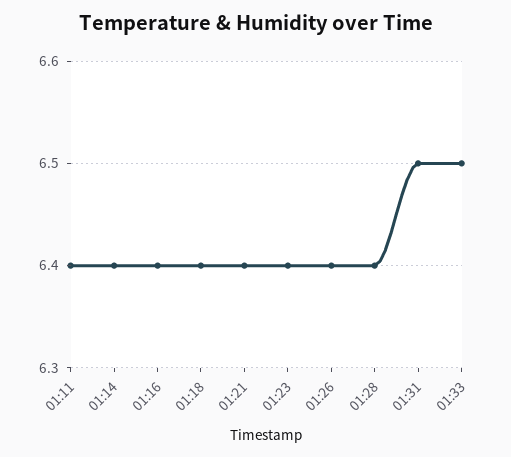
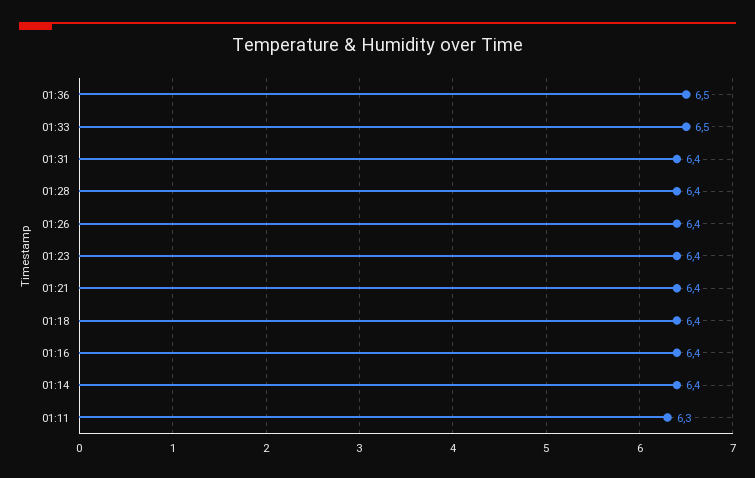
01:11: 6.4 -> 6.3
01:31: 6.5 -> 6.4
01:36: none -> 6.5

